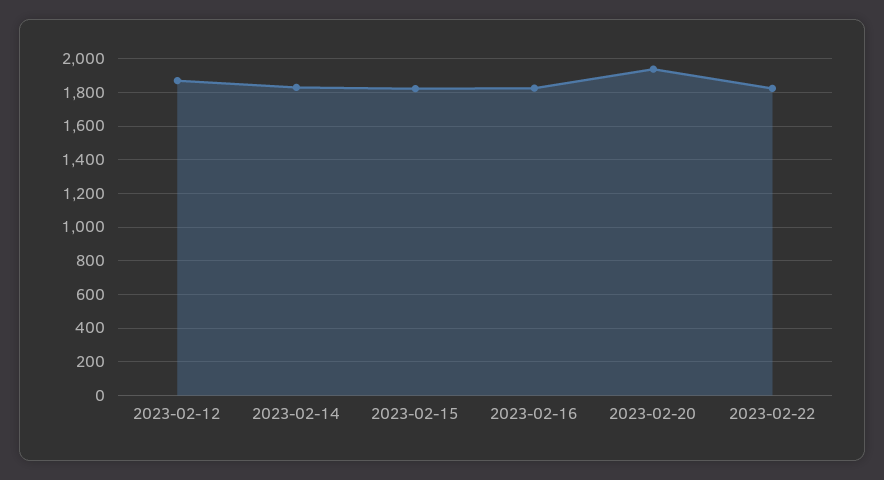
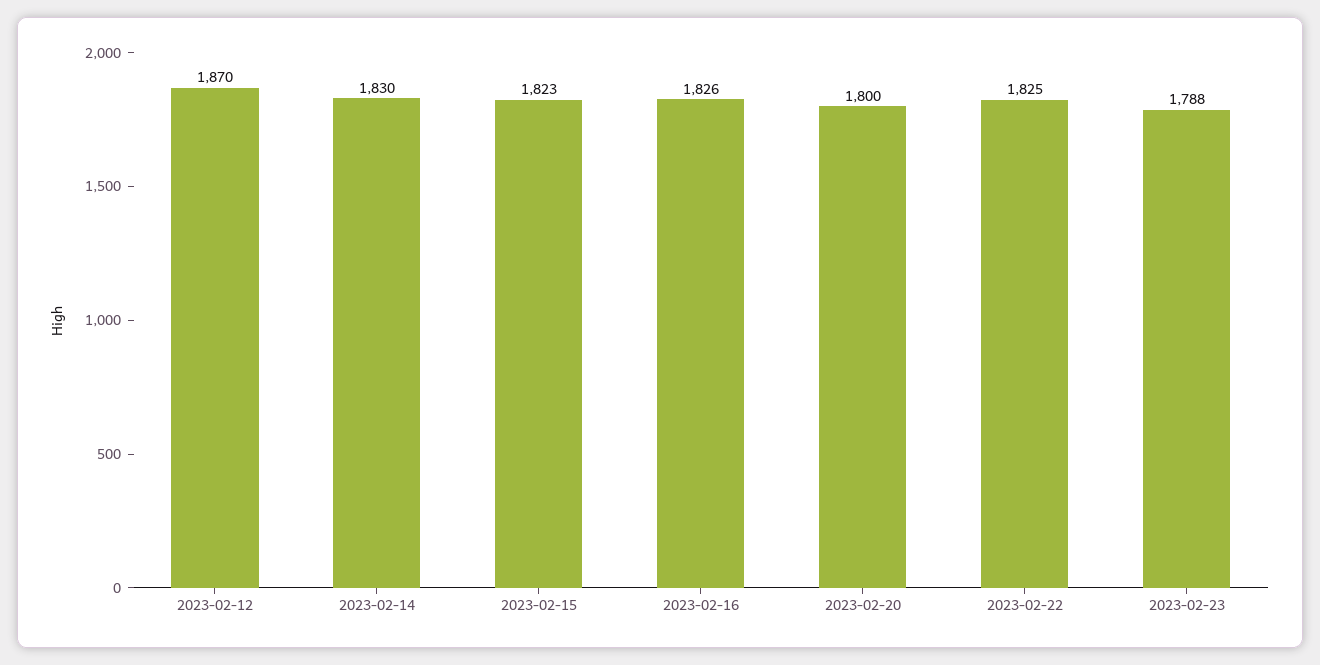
2023-02-20: 1950 -> 1800
2023-02-23: none -> 1788

